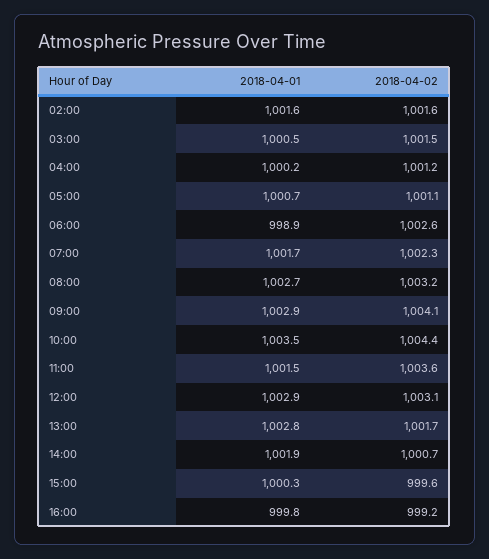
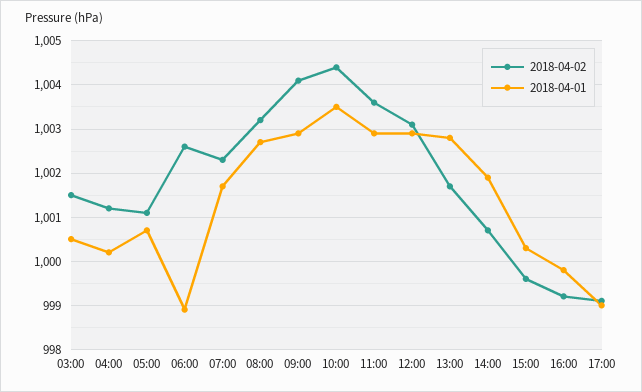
2018-04-01, 02:00: 1001.6 -> none
2018-04-02, 02:00: 1001.6 -> none
2018-04-01, 11:00: 1001.5 -> 1003
2018-04-02, 17:00: none -> 999
2018-04-01, 17:00: none -> 999

